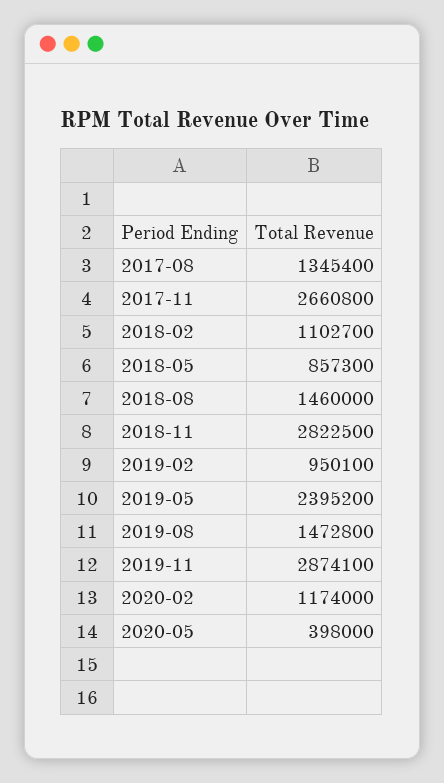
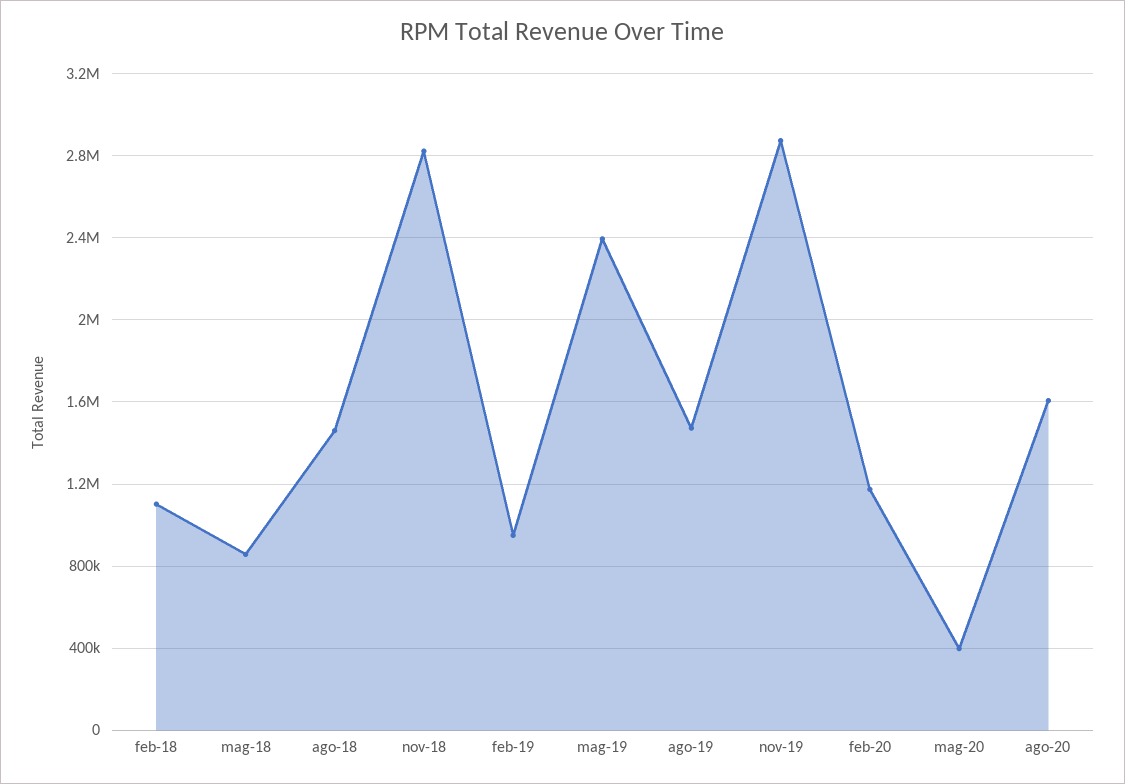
2017-08: 1345400 -> none
2017-11: 2660800 -> none
ago-20: none -> 1600000

